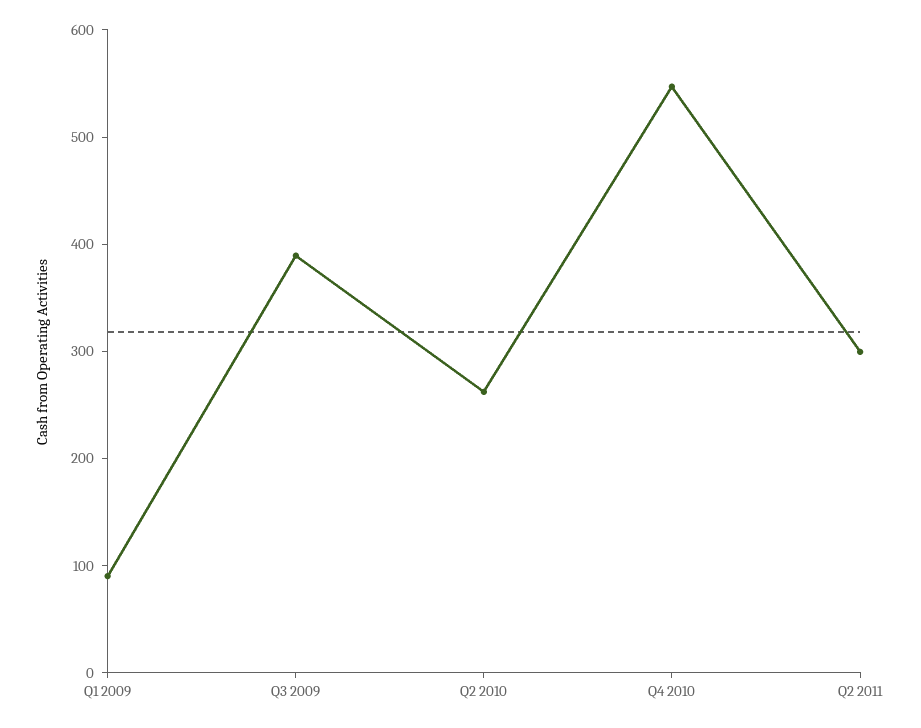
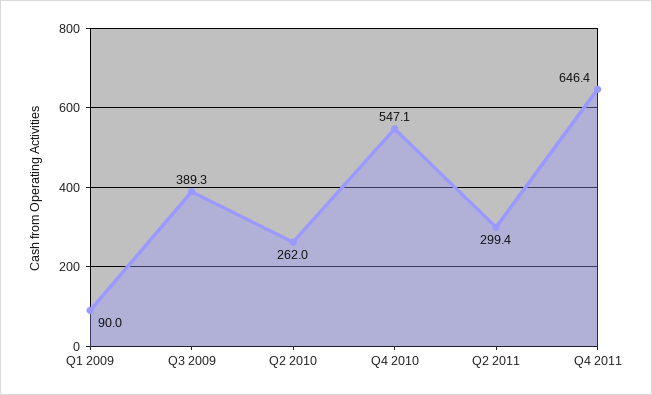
Q4 2011: none -> 646.4

